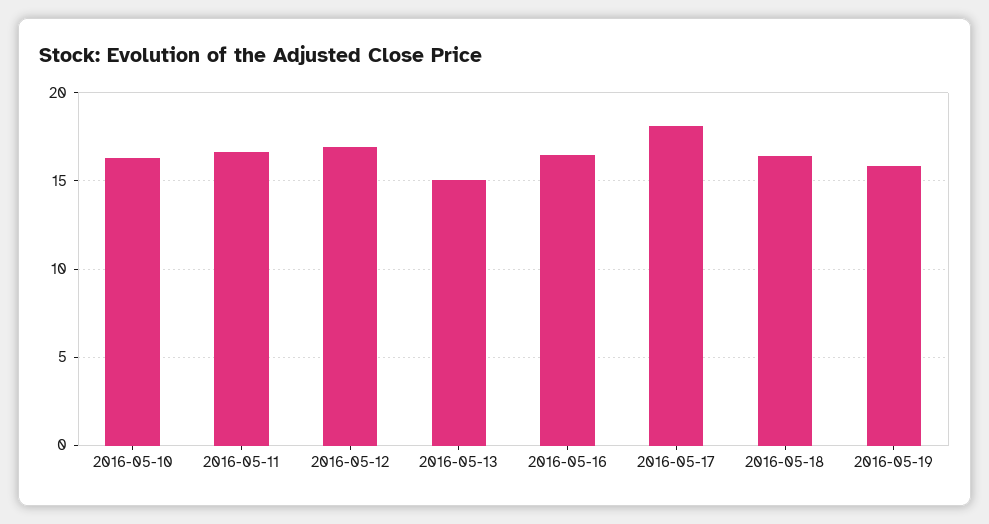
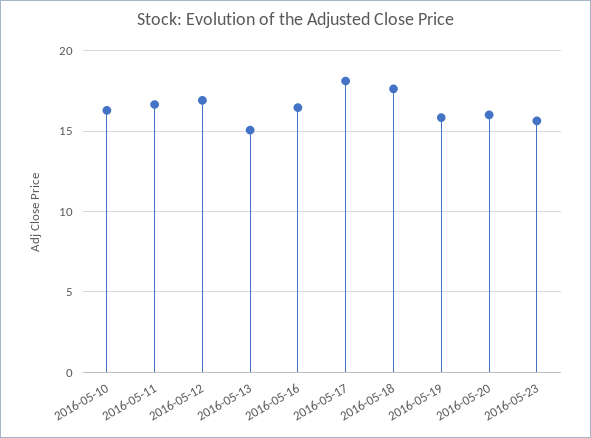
2016-05-18: 16.5 -> 17.5
2016-05-20: none -> 16
2016-05-23: none -> 15.5

